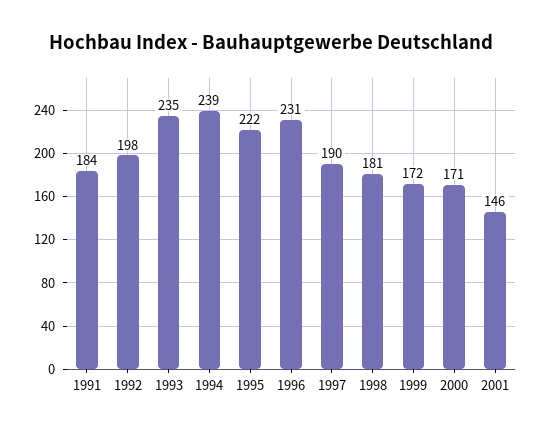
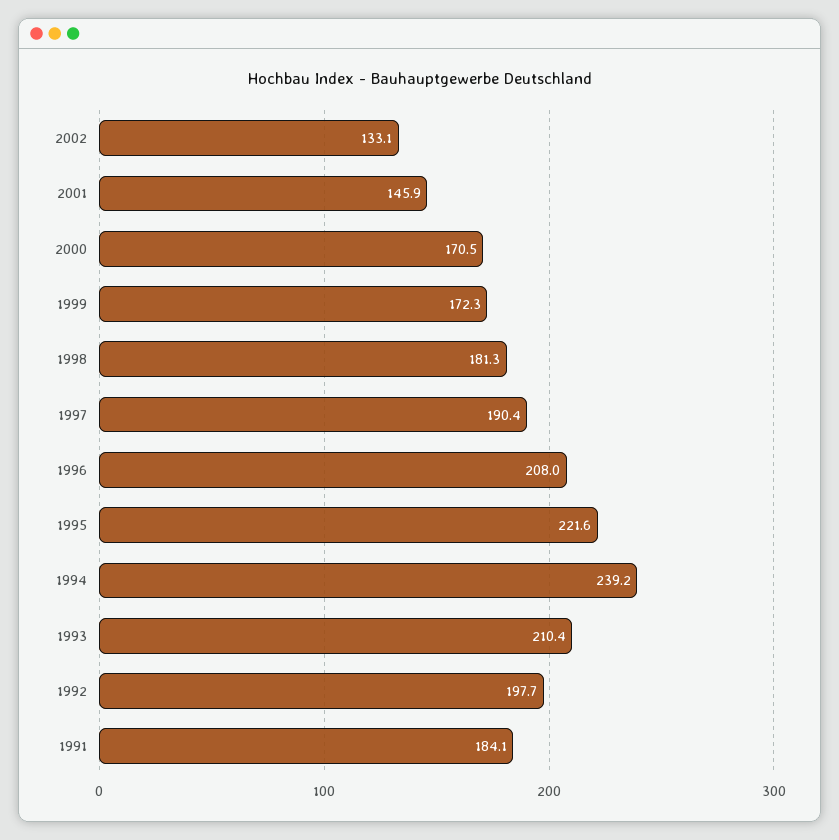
1993: 235 -> 210.4
1996: 231 -> 208
2002: none -> 133.1

